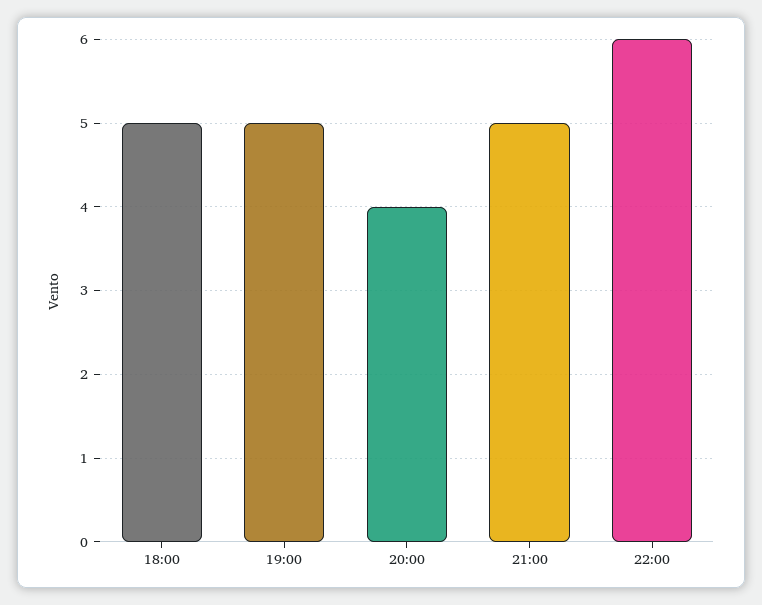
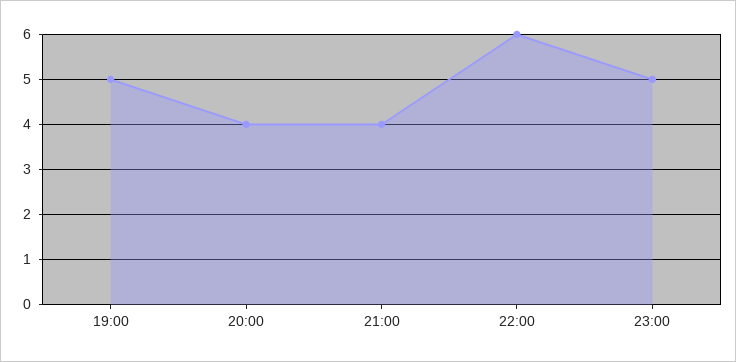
18:00: 5 -> none
21:00: 5 -> 4
23:00: none -> 5

